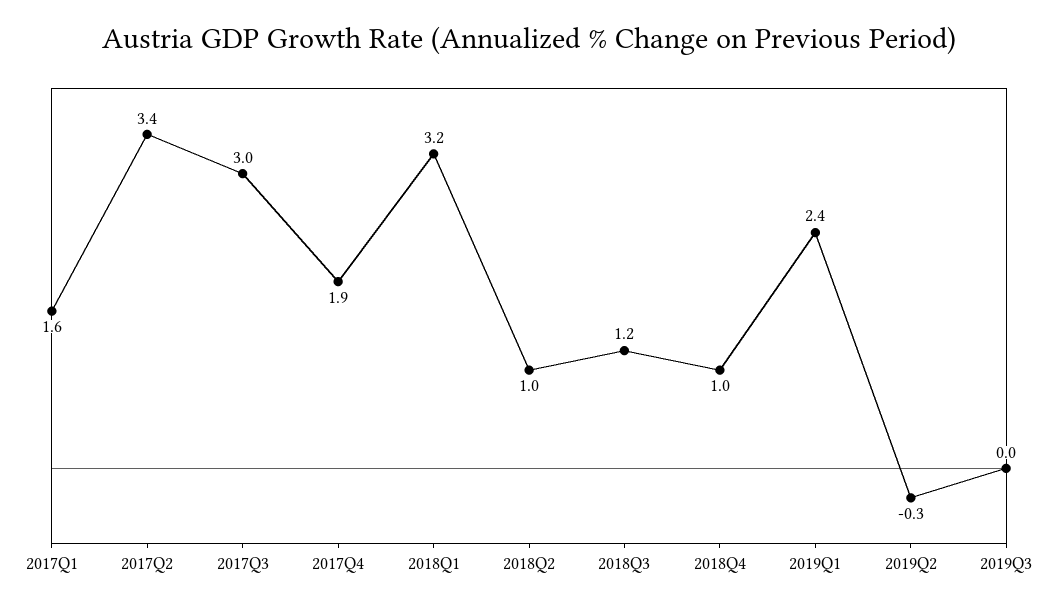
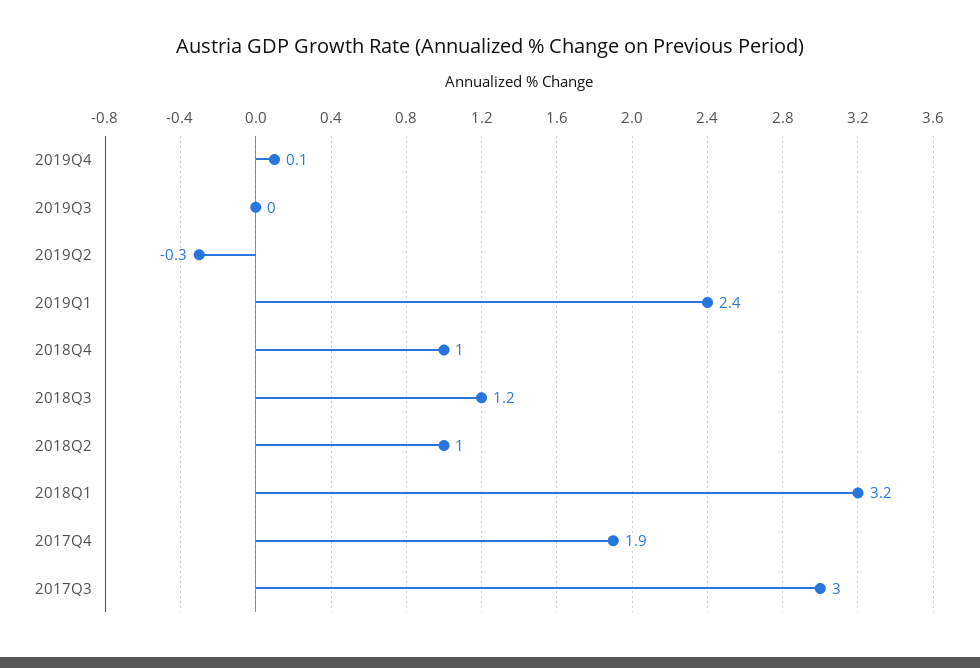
2017Q1: 1.6 -> none
2017Q2: 3.4 -> none
2019Q4: none -> 0.1

